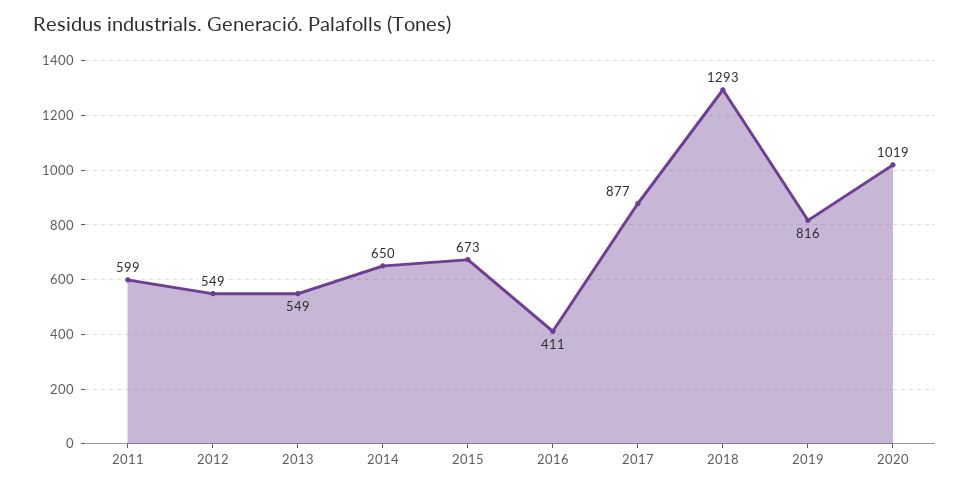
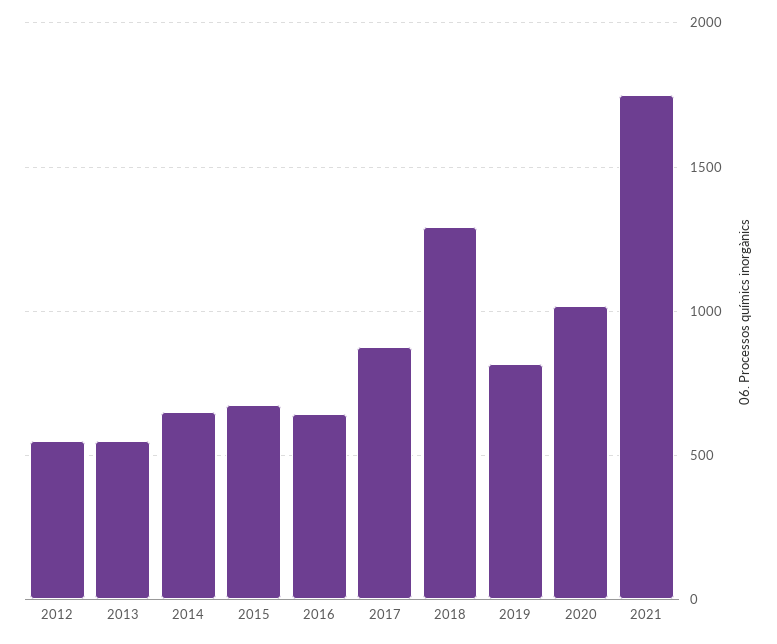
2011: 599 -> none
2016: 411 -> 650
2021: none -> 1750

